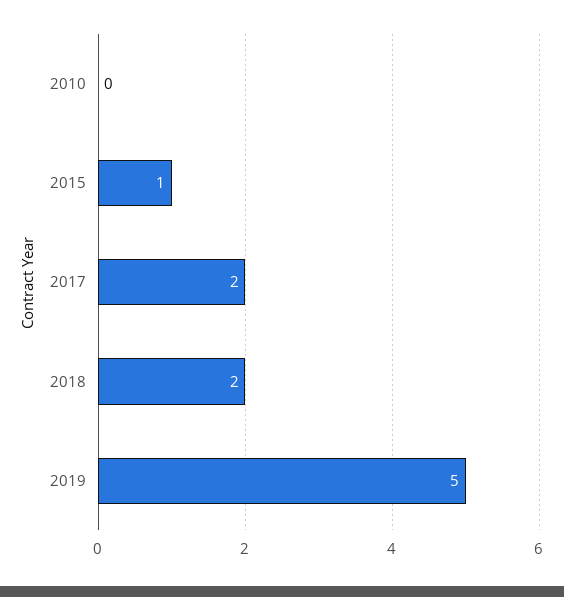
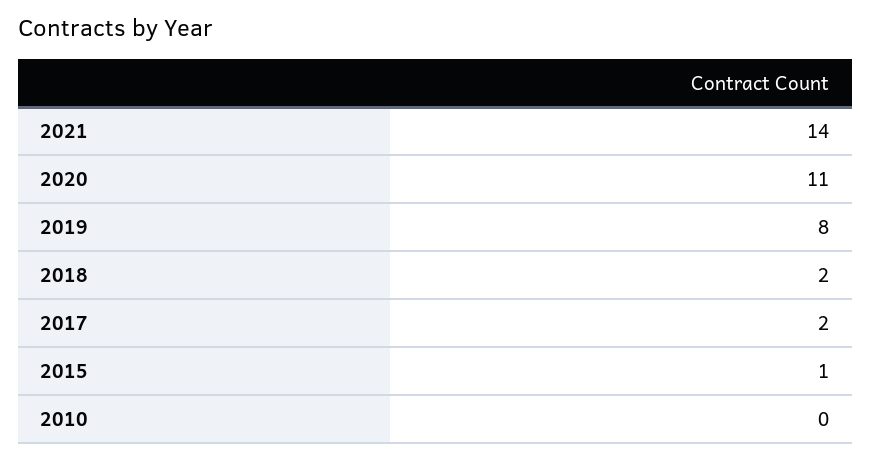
2019: 5 -> 8
2021: none -> 14
2020: none -> 11

